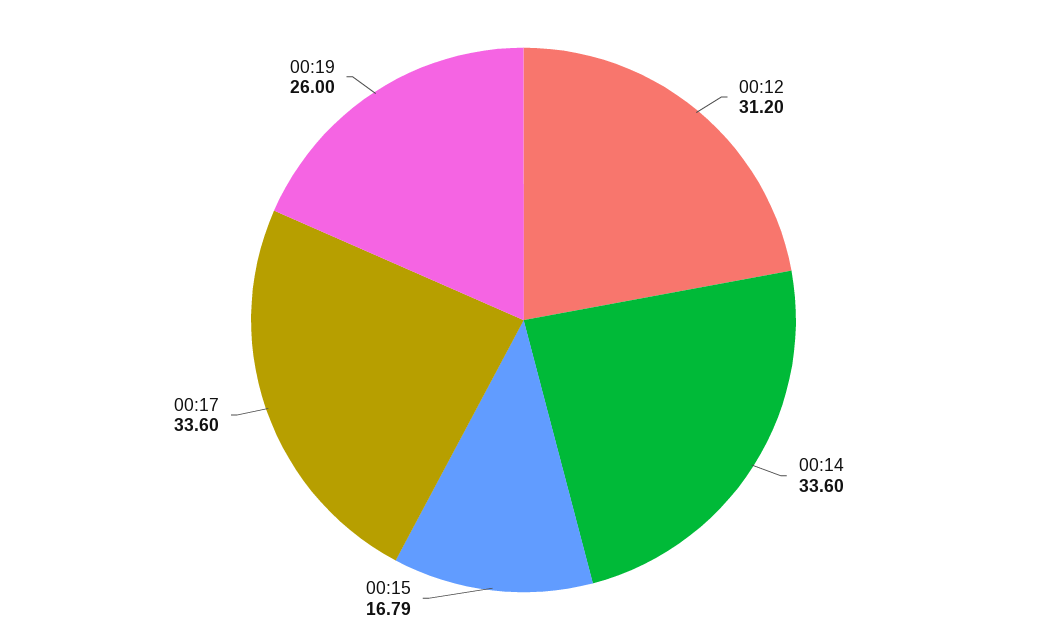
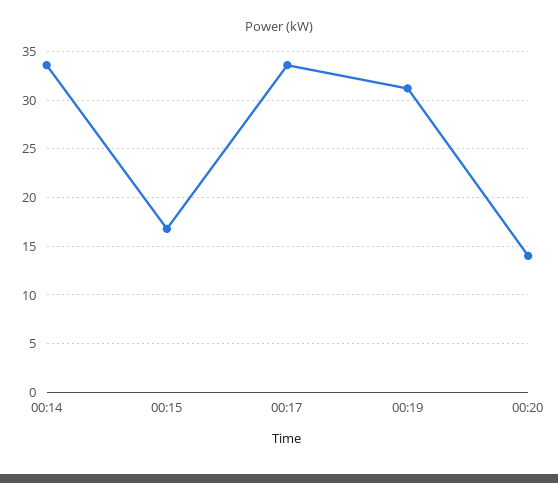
00:12: 31.2 -> none
00:19: 26 -> 31
00:20: none -> 14

